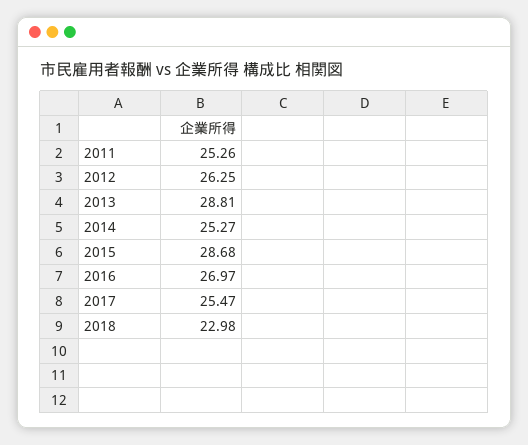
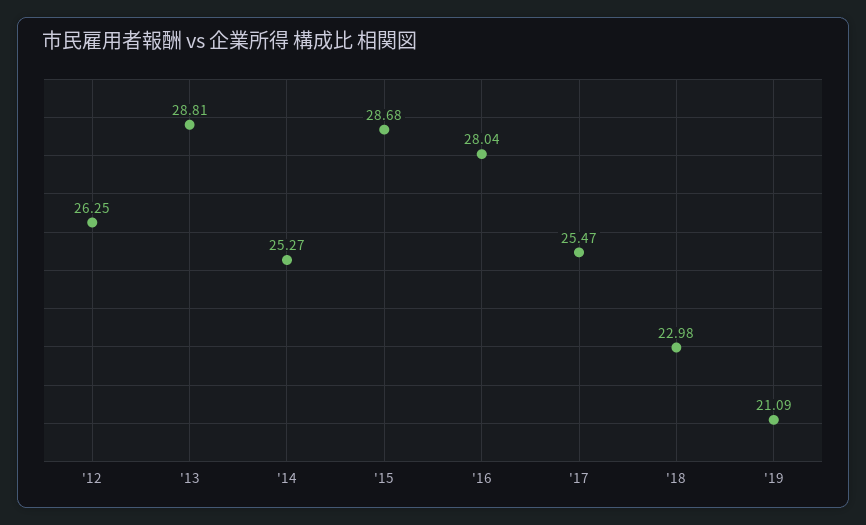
2011: 25.26 -> none
2016: 26.97 -> 28.04
'19: none -> 21.09

